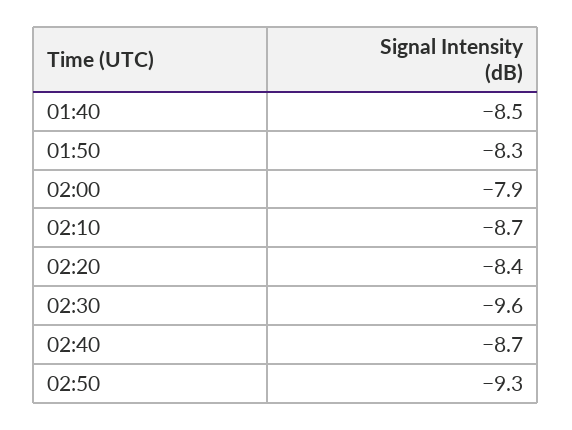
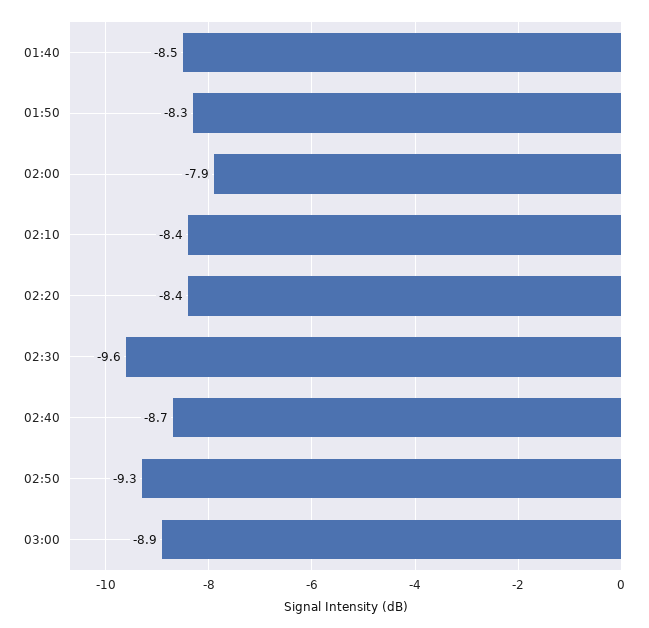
02:10: -8.7 -> -8.4
03:00: none -> -8.9

